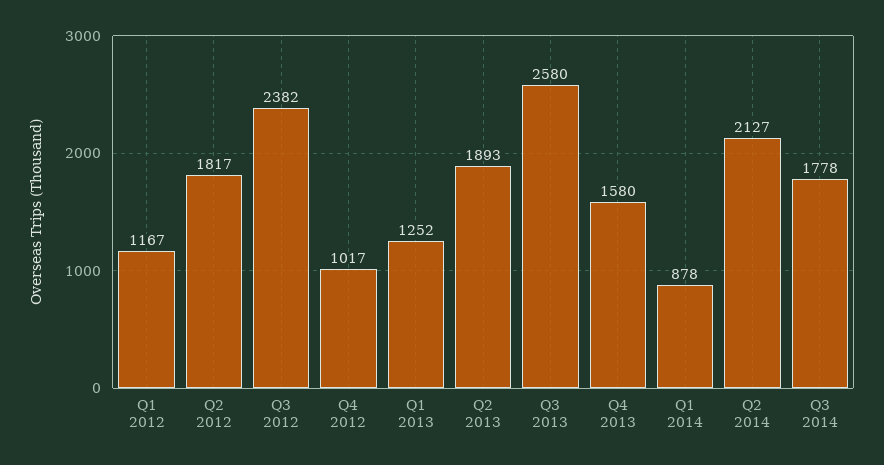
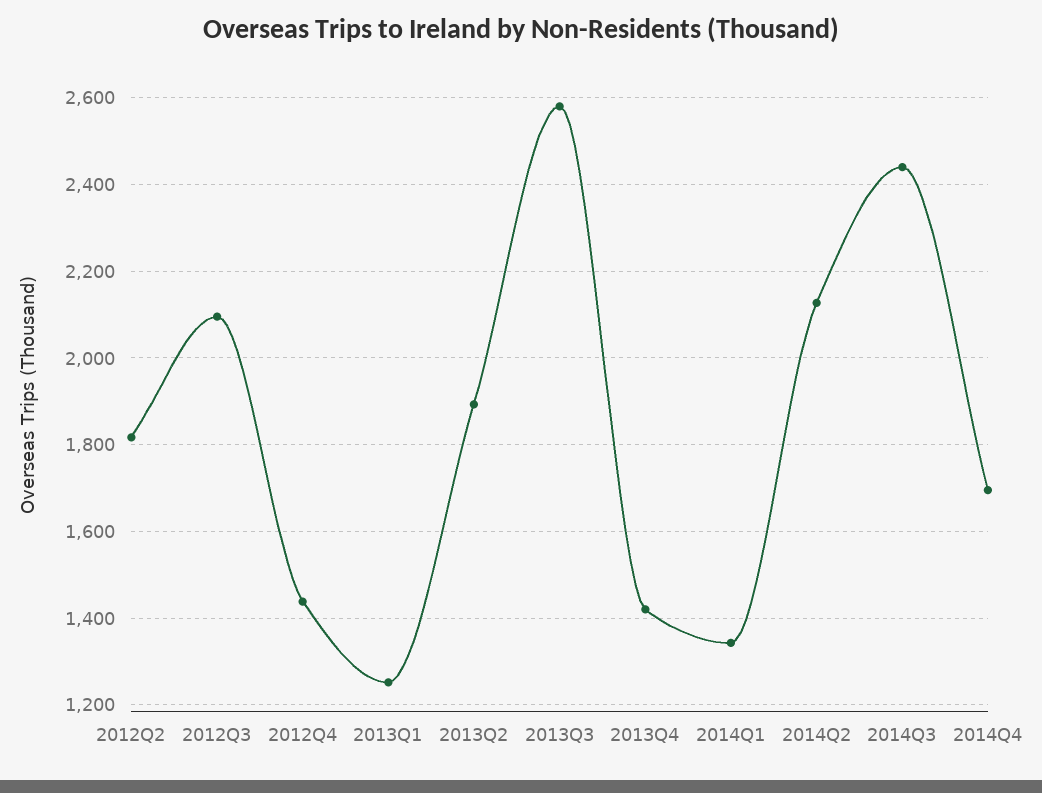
Q1 2012: 1167 -> none
Q3 2012: 2382 -> 2100
Q4 2012: 1017 -> 1440
Q4 2013: 1580 -> 1420
Q1 2014: 878 -> 1340
Q3 2014: 1778 -> 2440
2014Q4: none -> 1700

